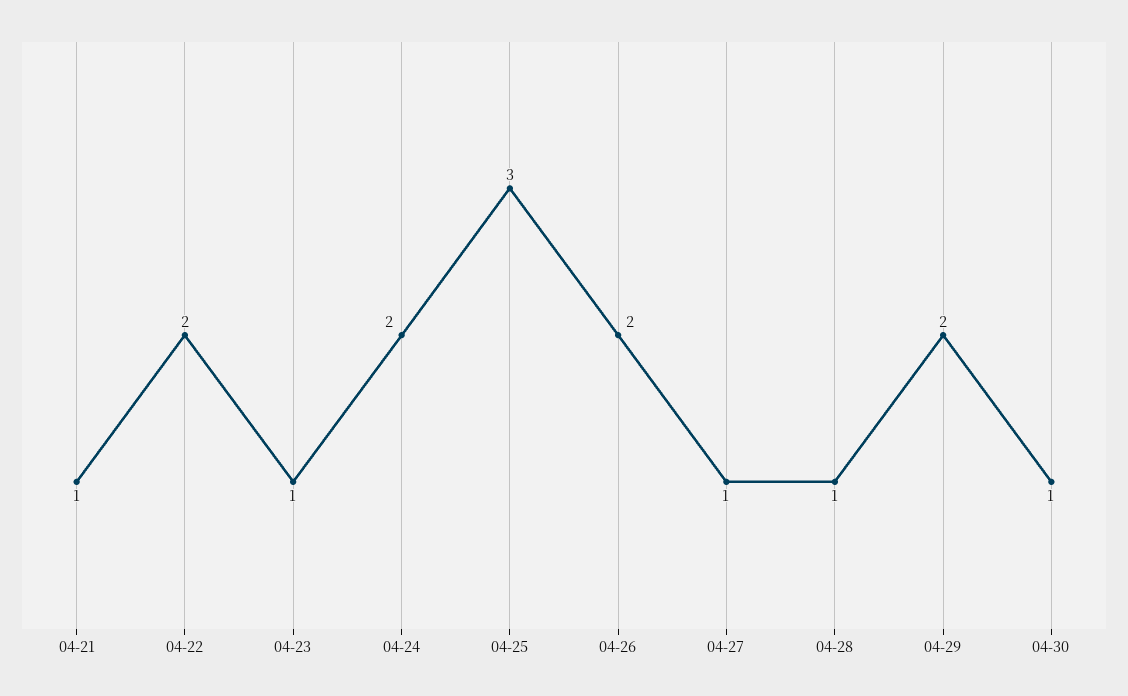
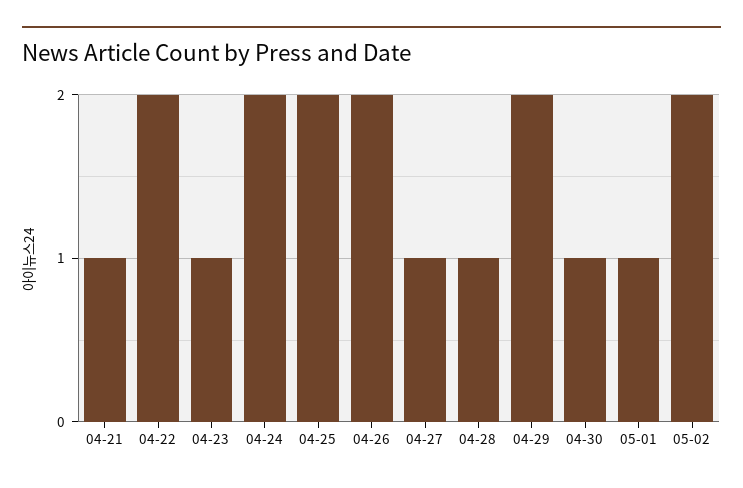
04-25: 3 -> 2
05-01: none -> 1
05-02: none -> 2

